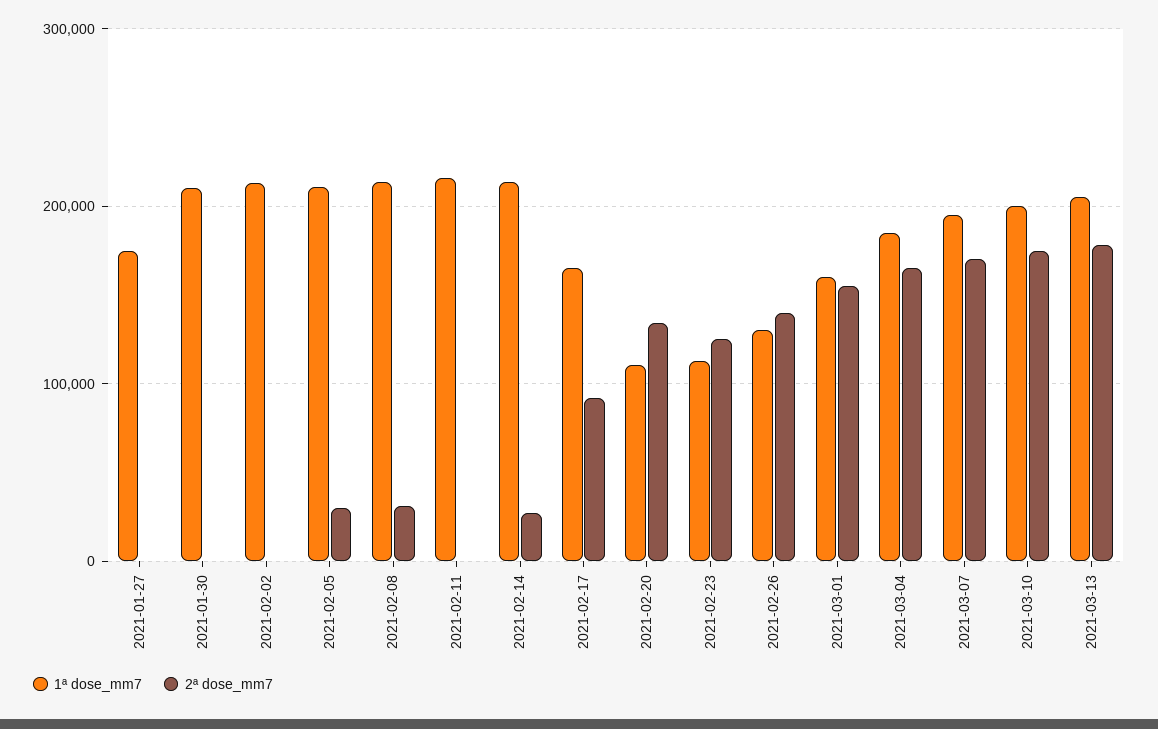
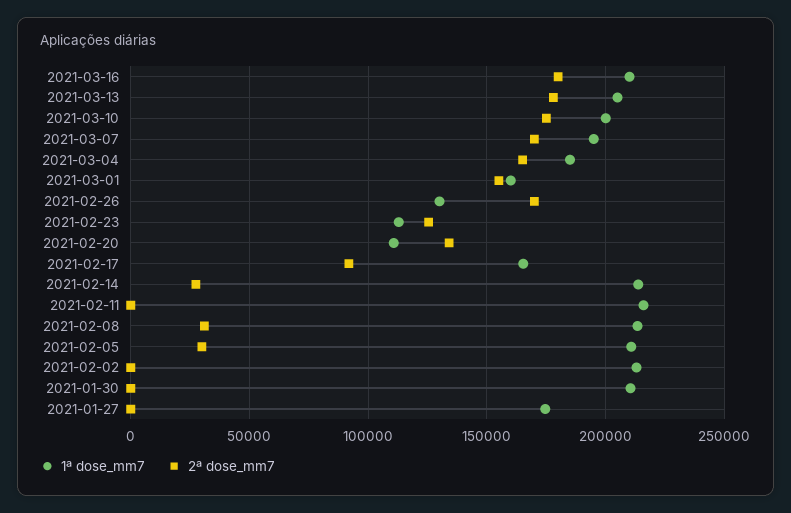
2ª dose_mm7, 2021-02-26: 140000 -> 170000
1ª dose_mm7, 2021-03-16: none -> 210000
2ª dose_mm7, 2021-03-16: none -> 180000

